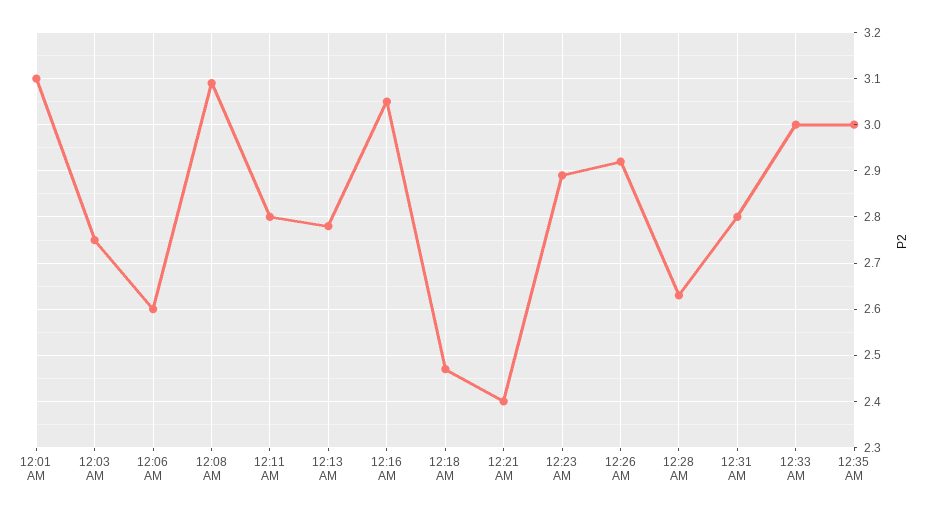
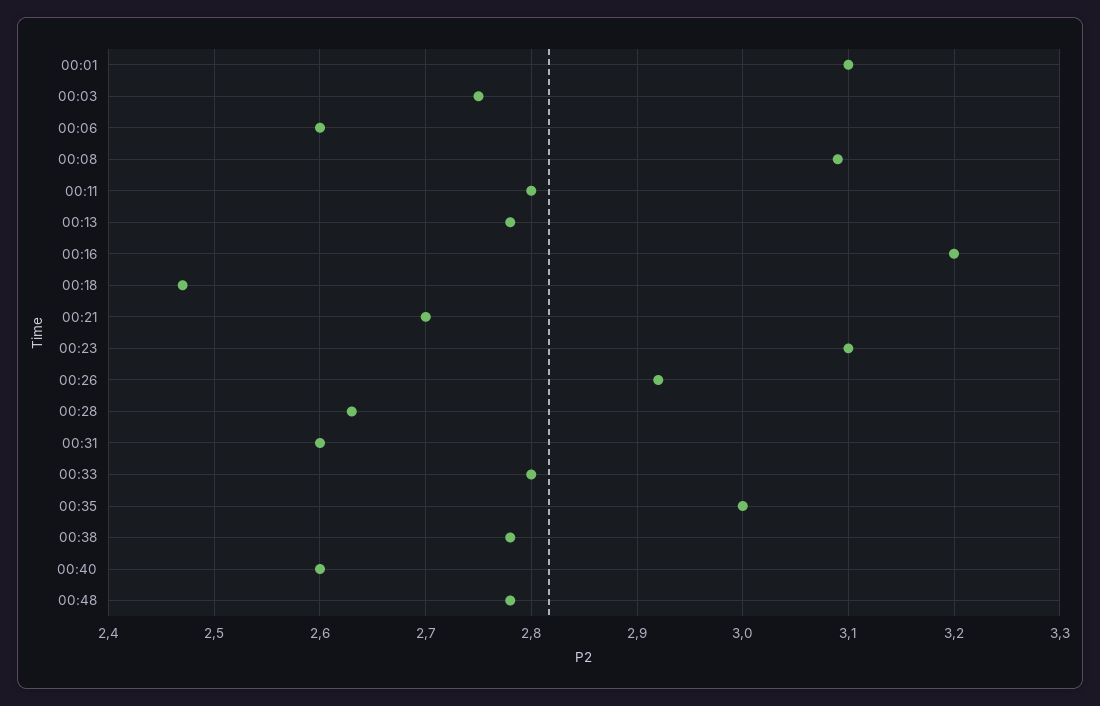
12:16 AM: 3.05 -> 3.2
12:21 AM: 2.4 -> 2.7
12:23 AM: 2.9 -> 3.1
12:31 AM: 2.8 -> 2.6
12:33 AM: 3 -> 2.8
00:38: none -> 2.78
00:40: none -> 2.6
00:48: none -> 2.78

